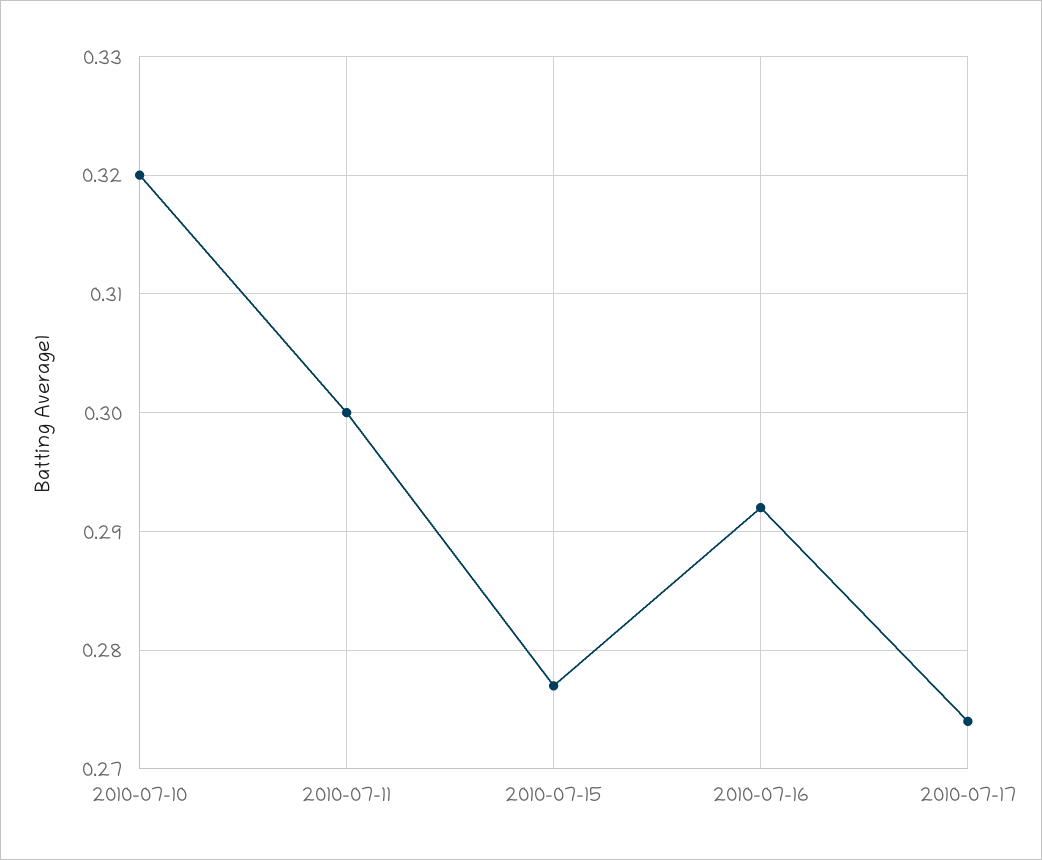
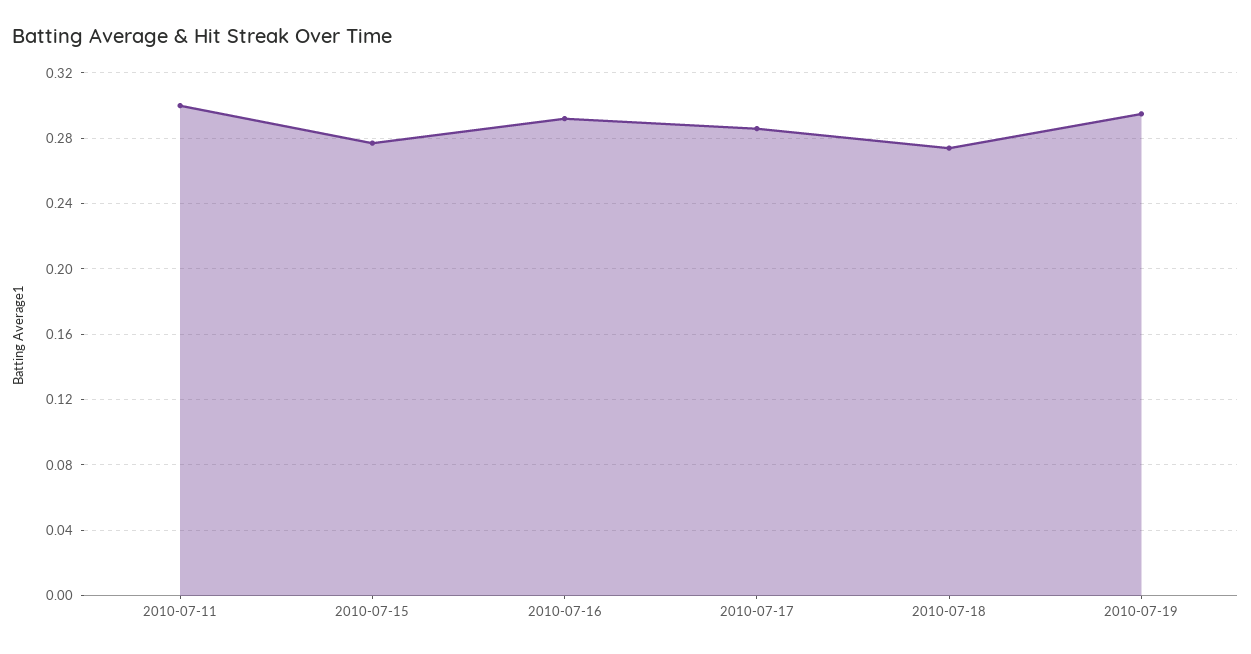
2010-07-10: 0.32 -> none
2010-07-17: 0.274 -> 0.285
2010-07-18: none -> 0.275
2010-07-19: none -> 0.295

